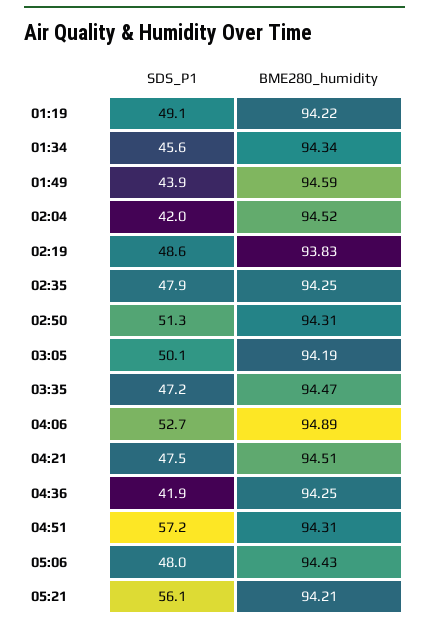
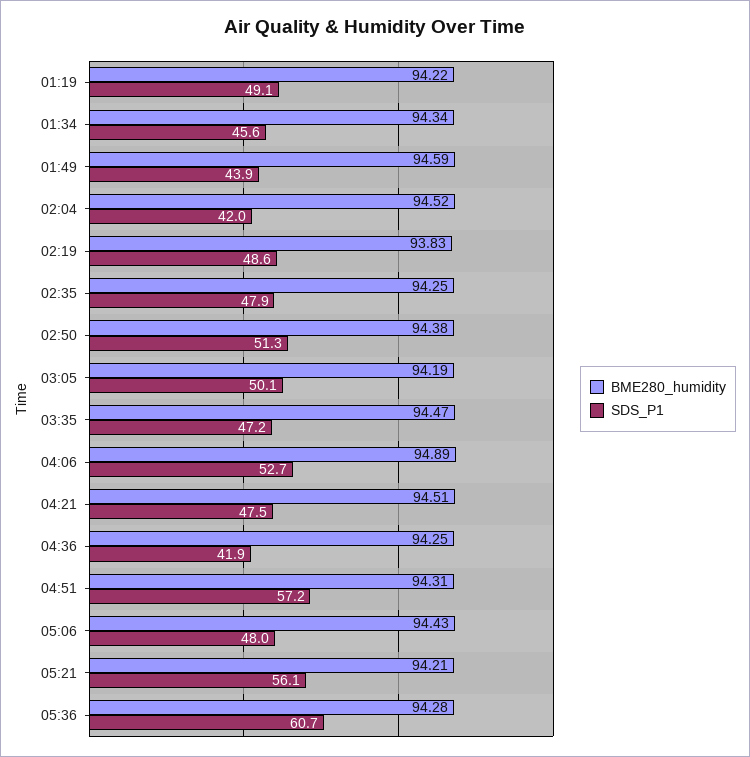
BME280_humidity, 02:50: 94.31 -> 94.38
BME280_humidity, 05:36: none -> 94.28
SDS_P1, 05:36: none -> 60.7

